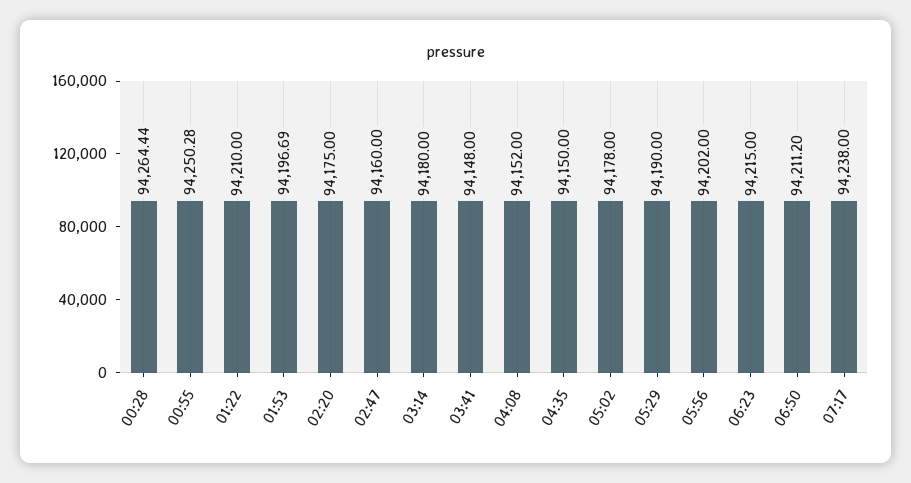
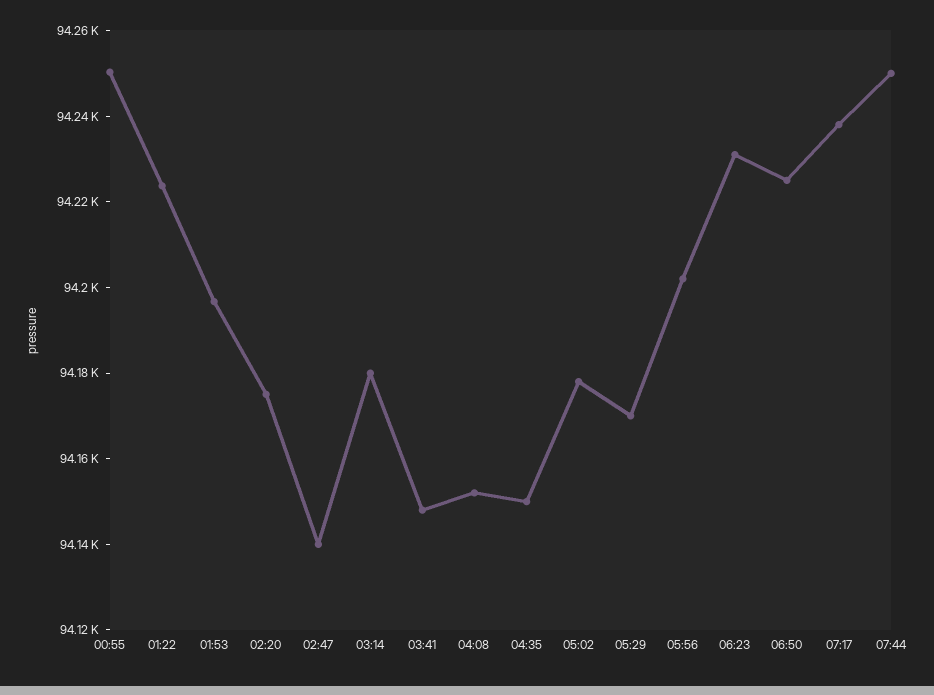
00:28: 94264.44 -> none
01:22: 94210 -> 94225
02:47: 94160 -> 94140
05:29: 94190 -> 94170
06:23: 94215 -> 94230
06:50: 94211.2 -> 94225
07:44: none -> 94250

